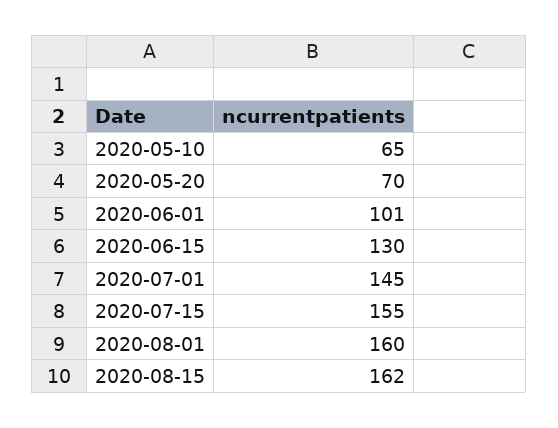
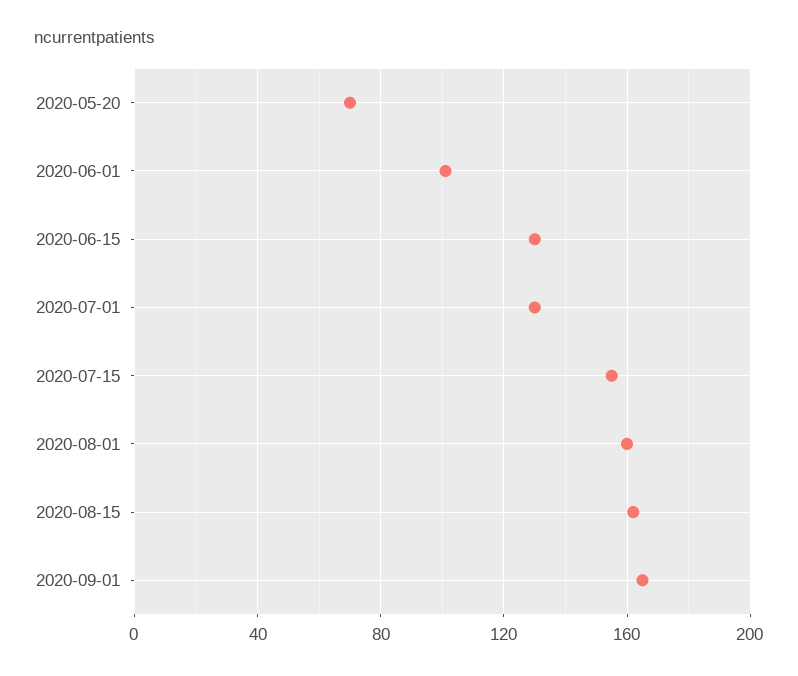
2020-05-10: 65 -> none
2020-07-01: 145 -> 130
2020-09-01: none -> 165

